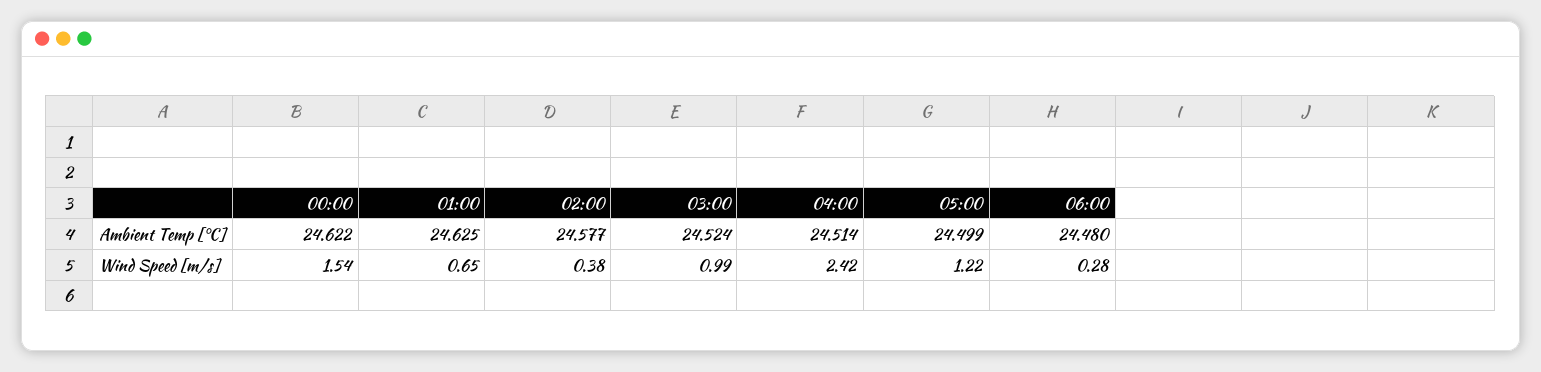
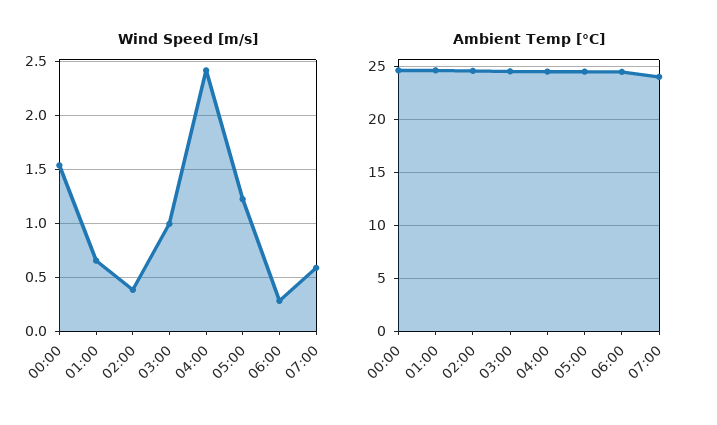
Wind Speed [m/s], 07:00: none -> 0.6
Ambient Temp [°C], 07:00: none -> 24

